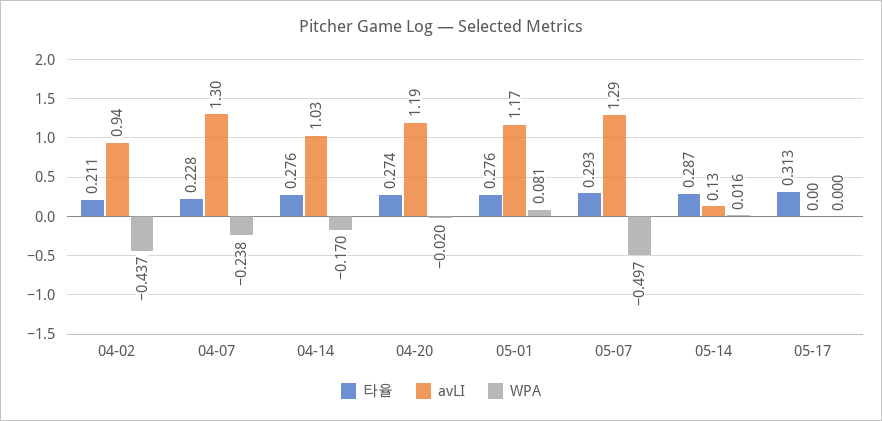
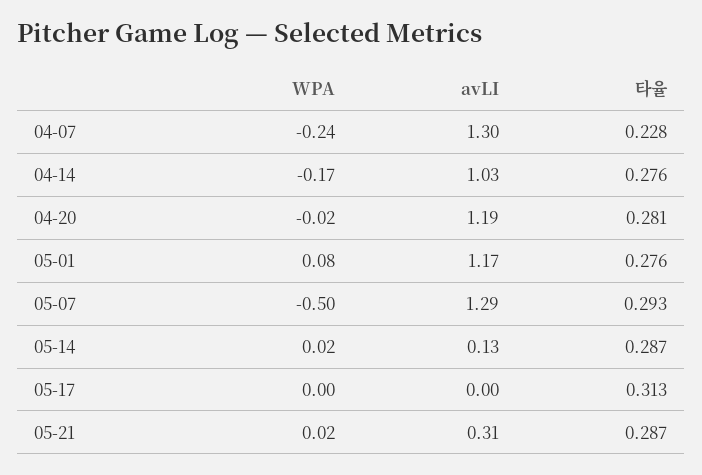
타율, 04-02: 0.211 -> none
avLI, 04-02: 0.94 -> none
WPA, 04-02: -0.437 -> none
타율, 04-20: 0.274 -> 0.281
WPA, 05-21: none -> 0.02
avLI, 05-21: none -> 0.31
타율, 05-21: none -> 0.287

